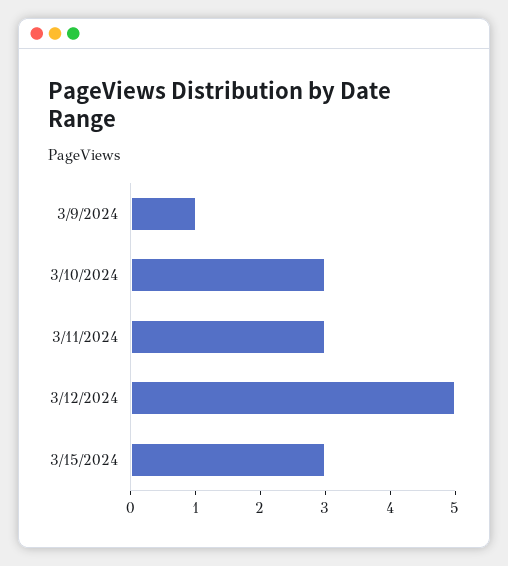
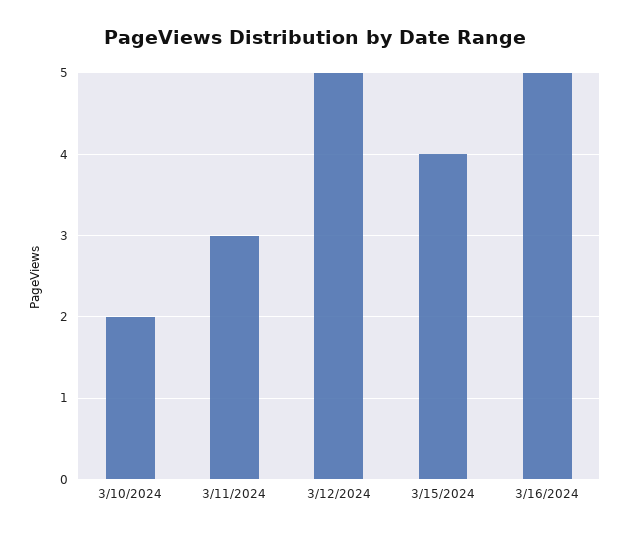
3/9/2024: 1 -> none
3/10/2024: 3 -> 2
3/15/2024: 3 -> 4
3/16/2024: none -> 5

